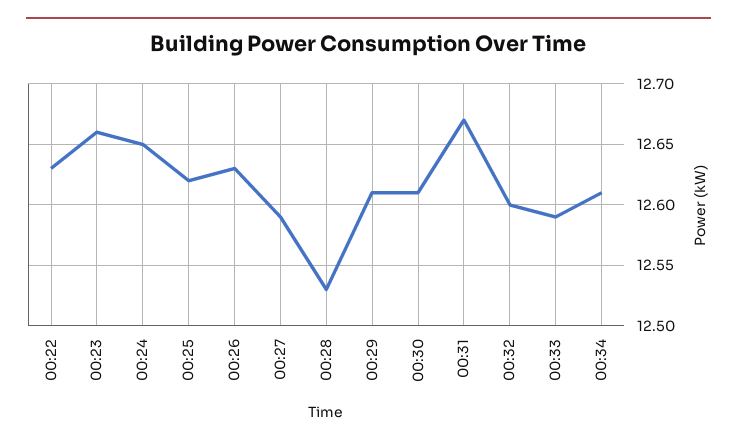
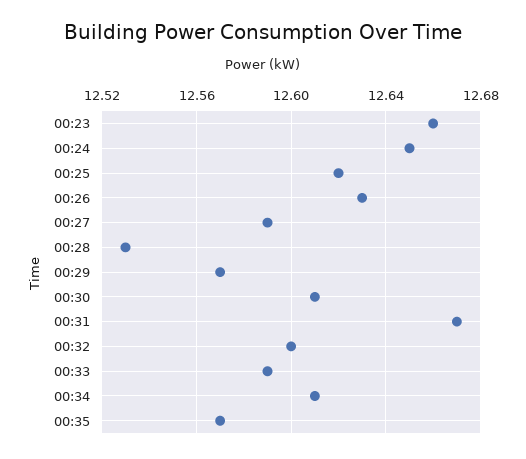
00:22: 12.63 -> none
00:29: 12.61 -> 12.57
00:35: none -> 12.57

